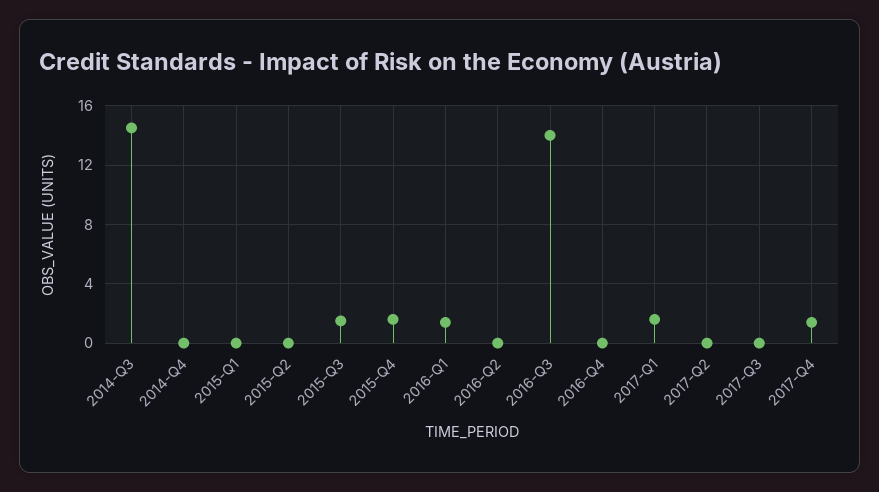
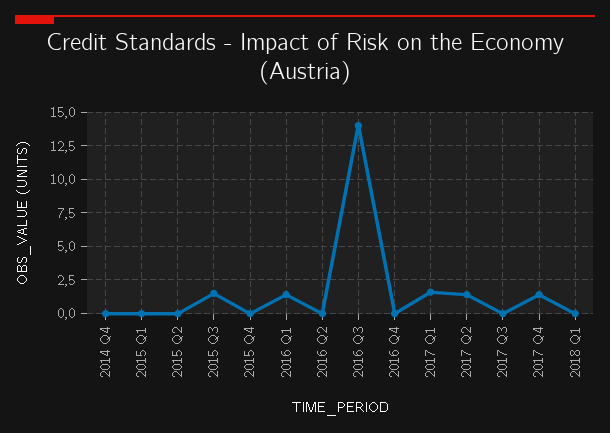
2014-Q3: 14.5 -> none
2015-Q4: 1.5 -> 0
2017-Q2: 0 -> 1.5
2018 Q1: none -> 0

